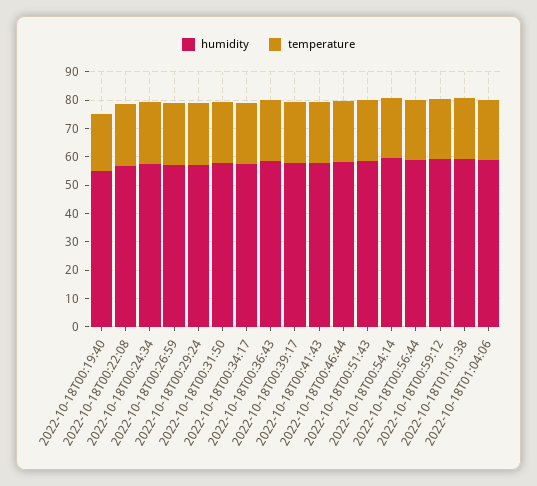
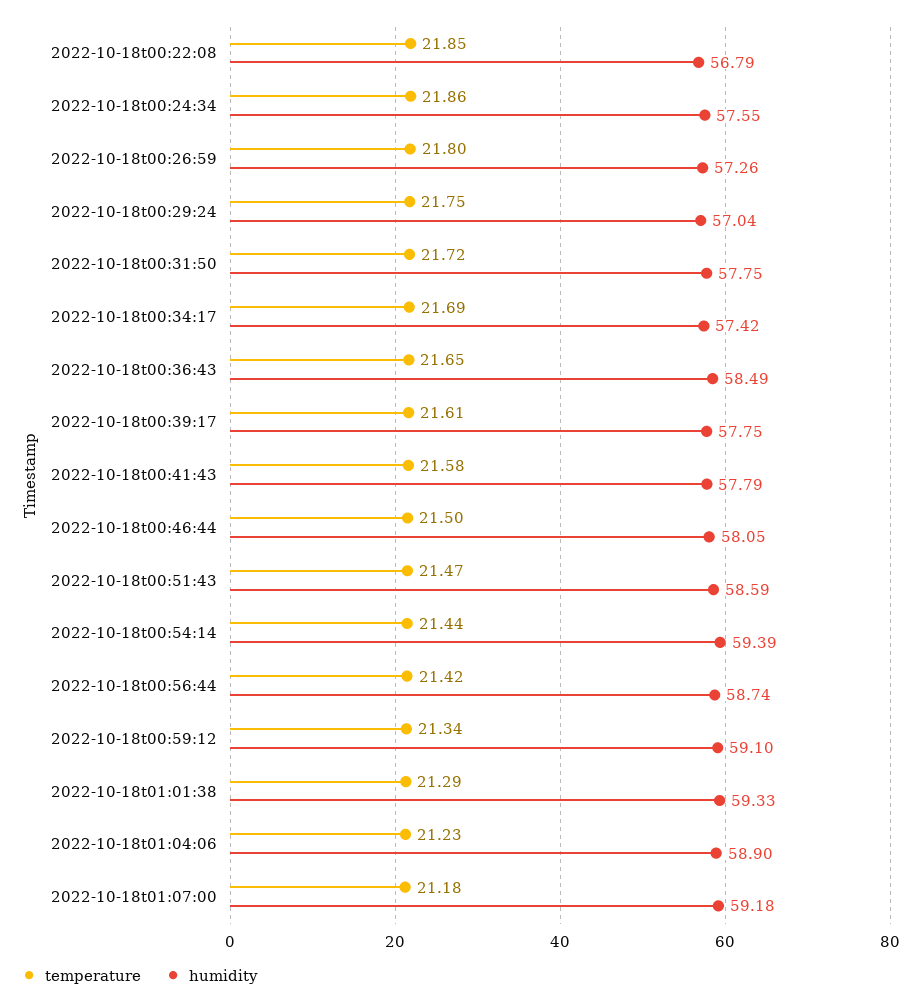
humidity, 2022-10-18T00:19:40: 55 -> none
temperature, 2022-10-18T00:19:40: 20 -> none
temperature, 2022-10-18t01:07:00: none -> 21.18
humidity, 2022-10-18t01:07:00: none -> 59.18

